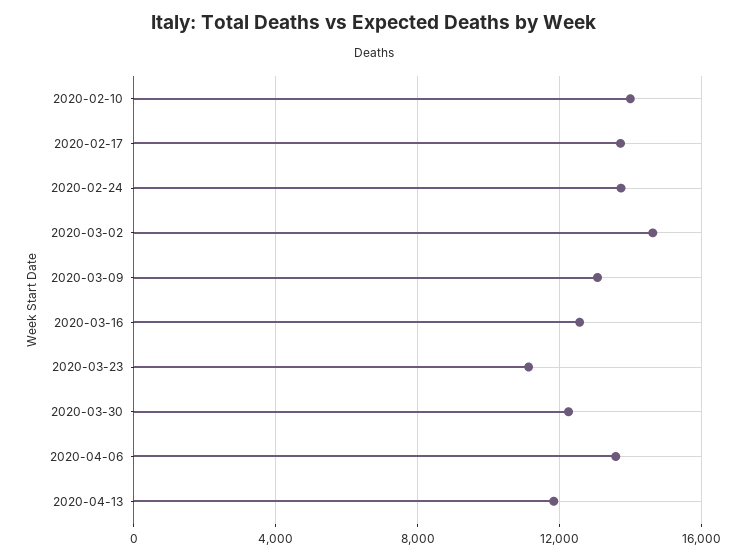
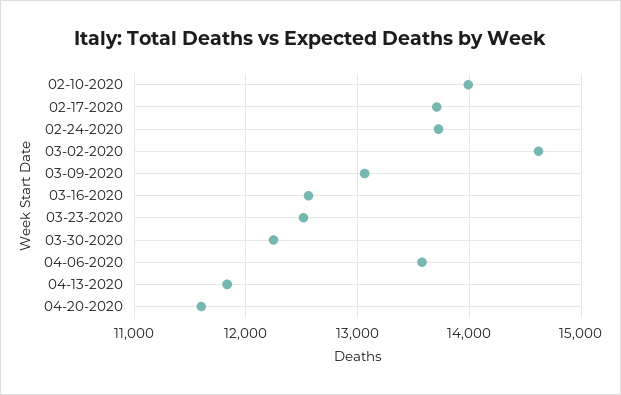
2020-03-23: 11000 -> 12500
04-20-2020: none -> 11600

